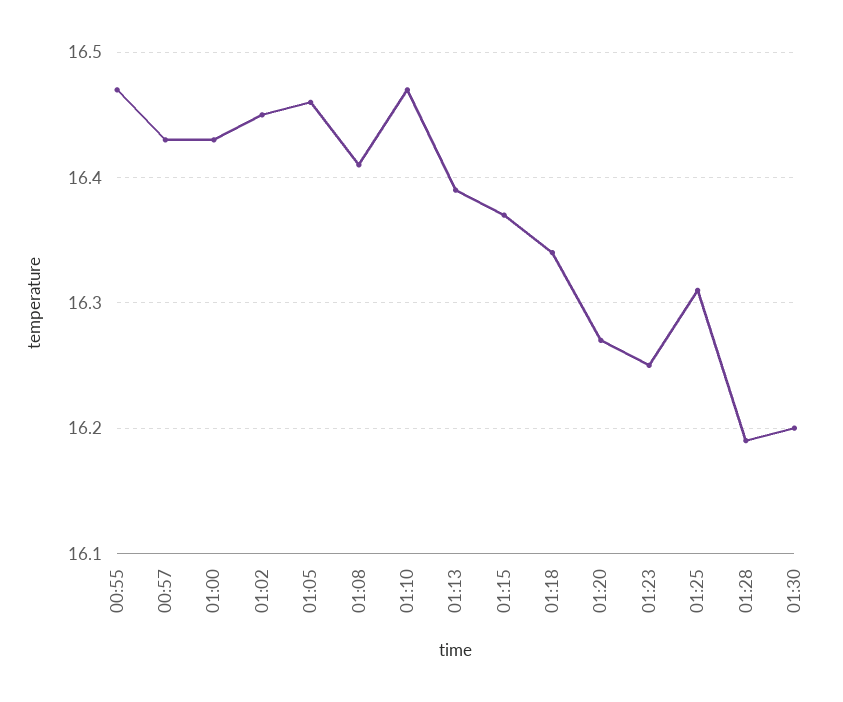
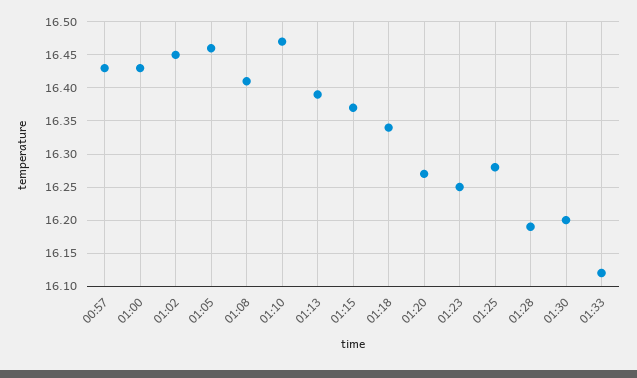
00:55: 16.47 -> none
01:25: 16.31 -> 16.28
01:33: none -> 16.12

